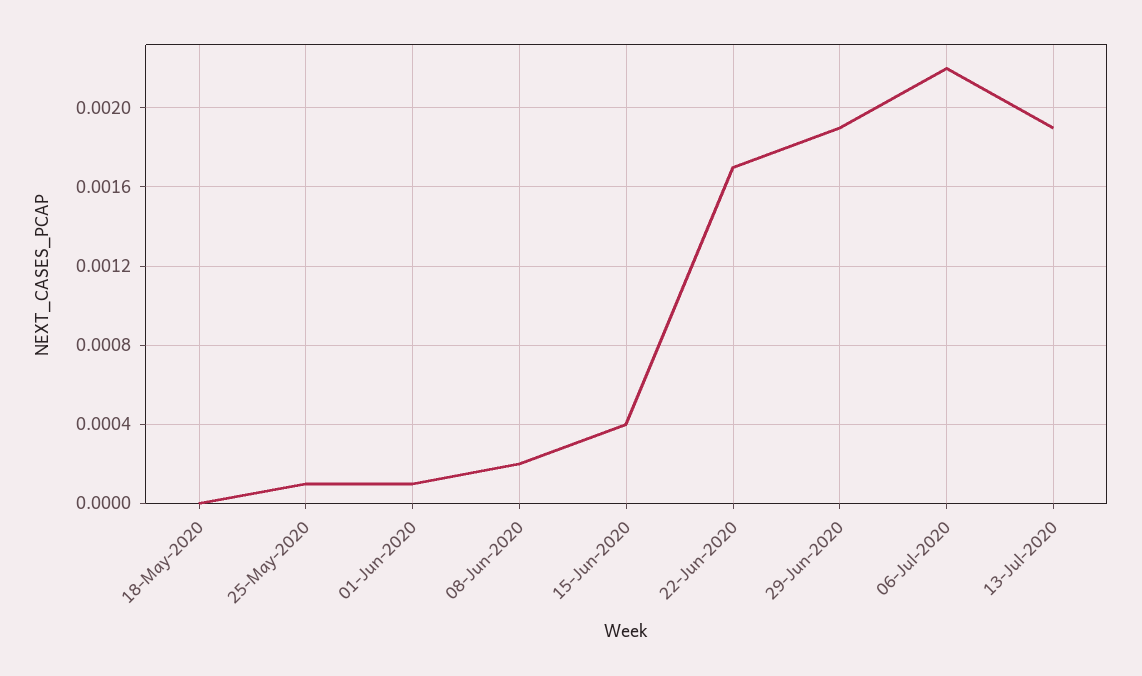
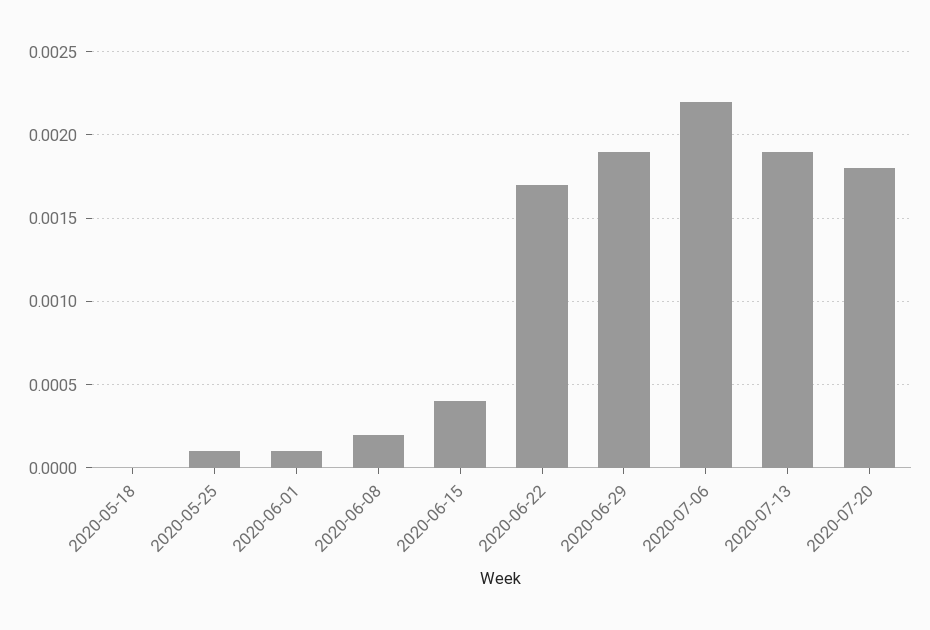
2020-07-20: none -> 0.0018

